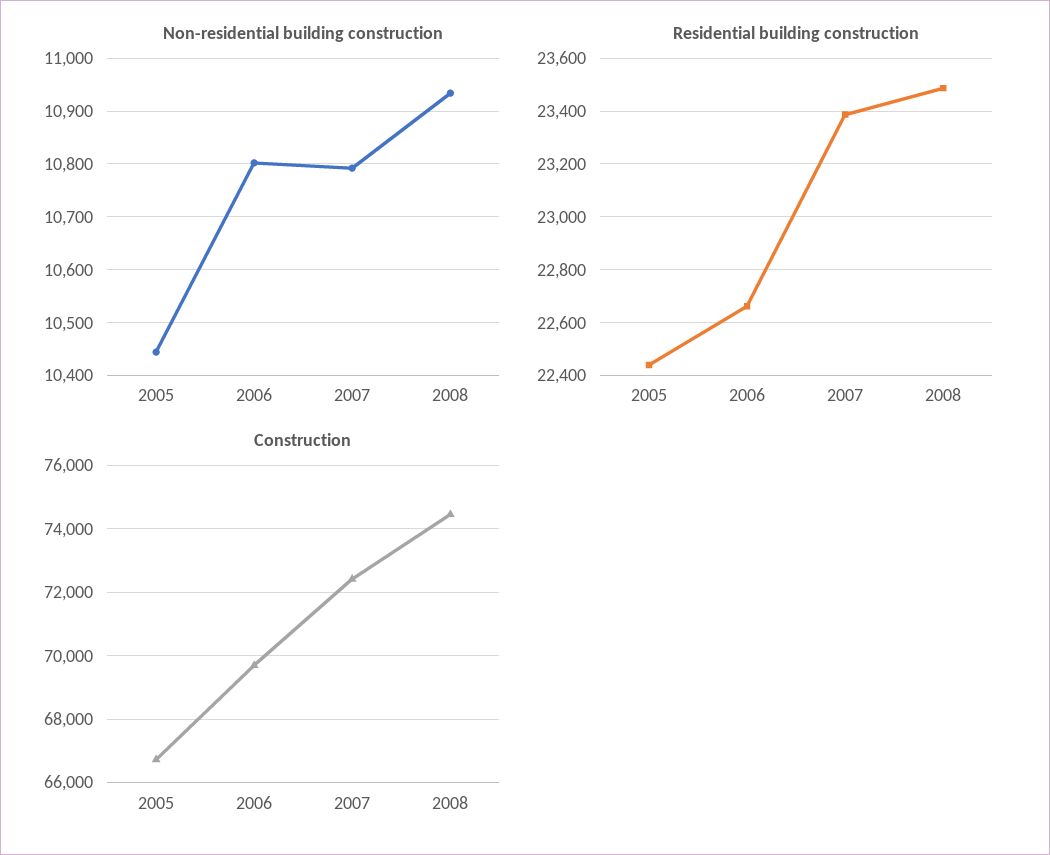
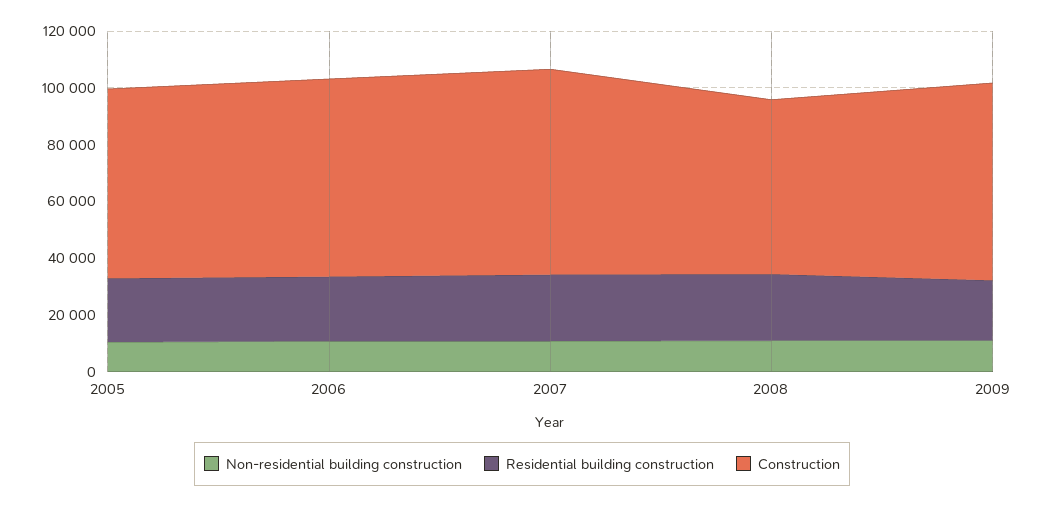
Construction, 2008: 74400 -> 60000
Non-residential building construction, 2009: none -> 10000
Residential building construction, 2009: none -> 20000
Construction, 2009: none -> 70000

